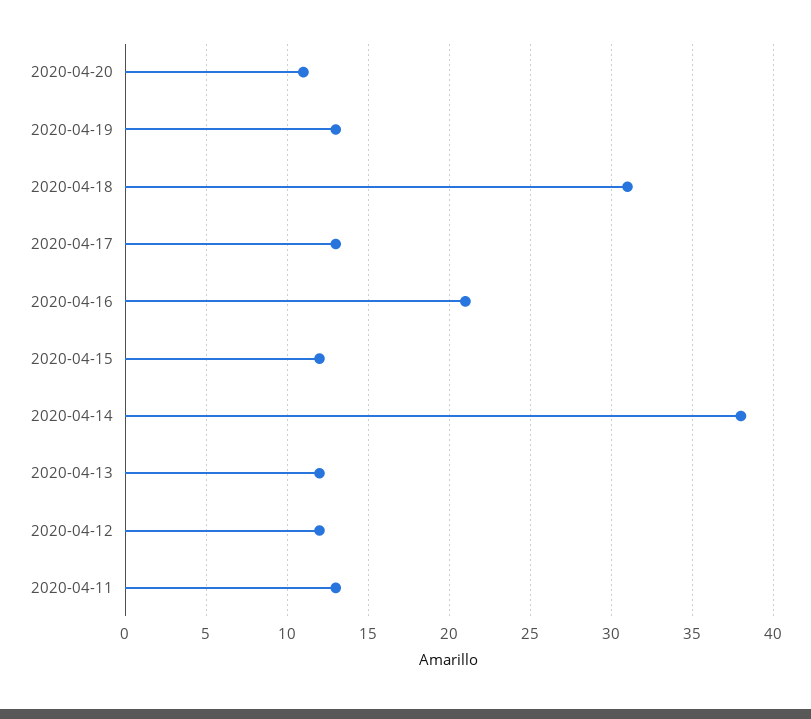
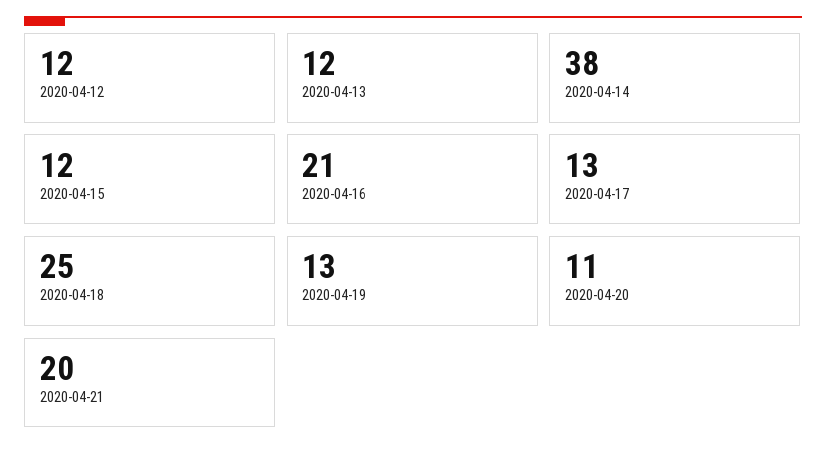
2020-04-18: 31 -> 25
2020-04-11: 13 -> none
2020-04-21: none -> 20

